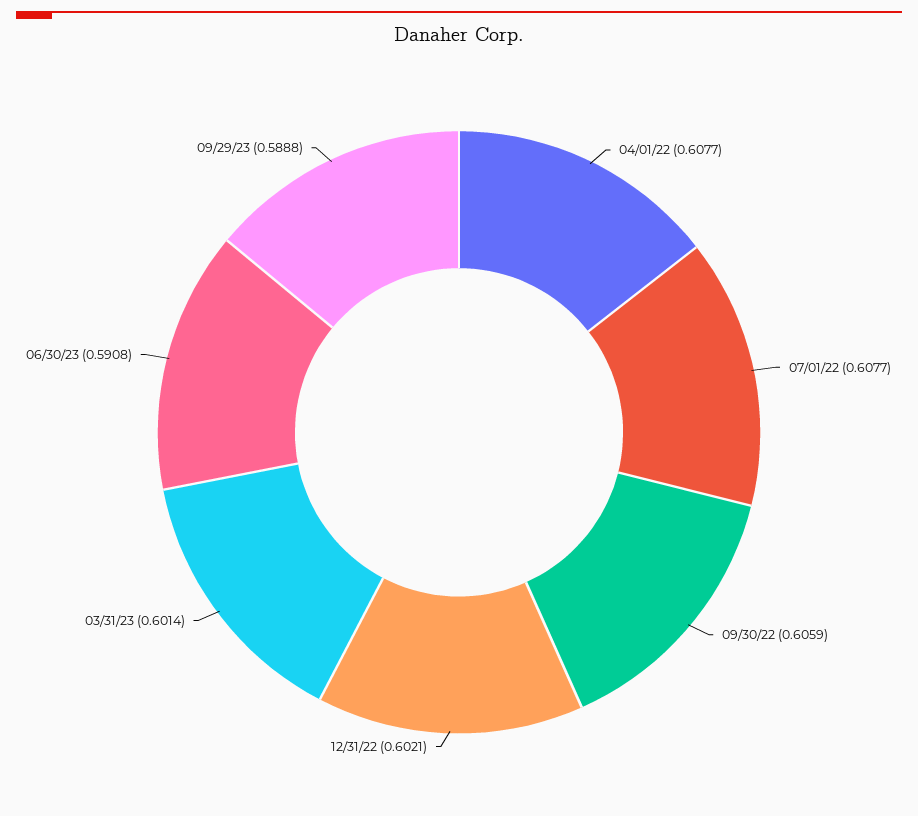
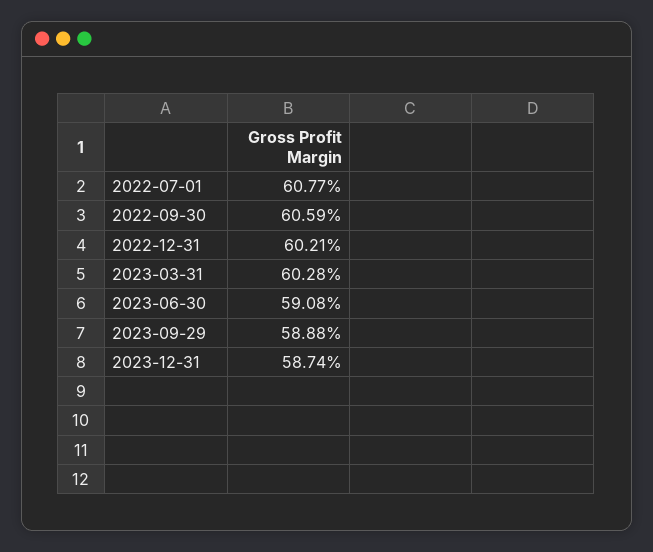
04/01/22: 0.6077 -> none
03/31/23: 0.6014 -> 0.6028
2023-12-31: none -> 0.5874

